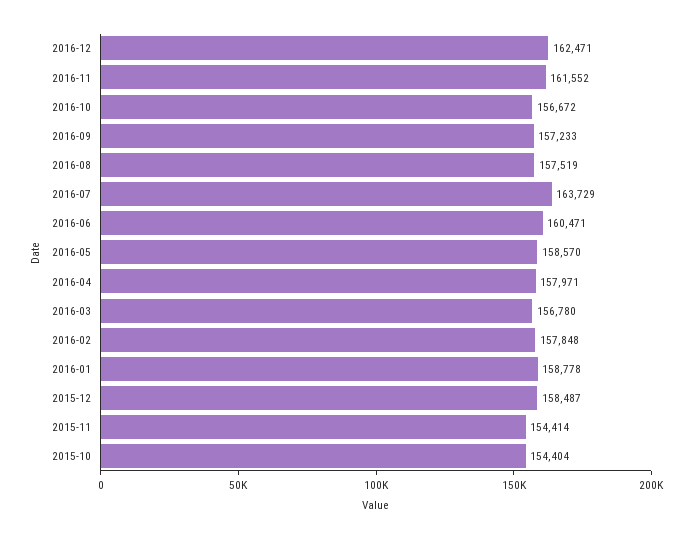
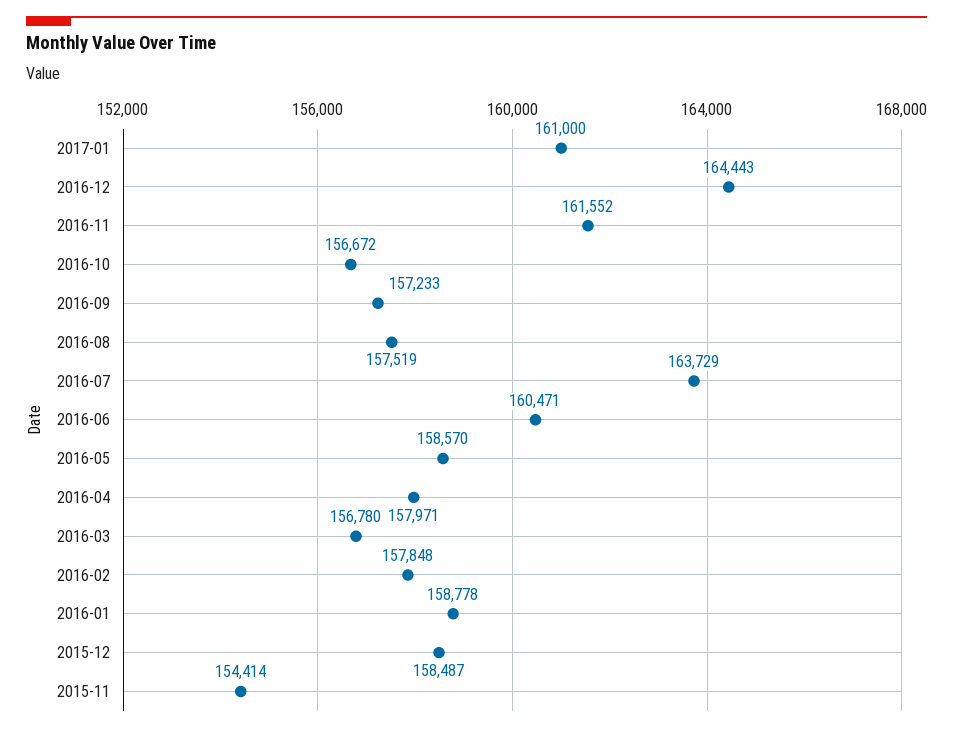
2016-12: 162471 -> 164443
2015-10: 154404 -> none
2017-01: none -> 161000

